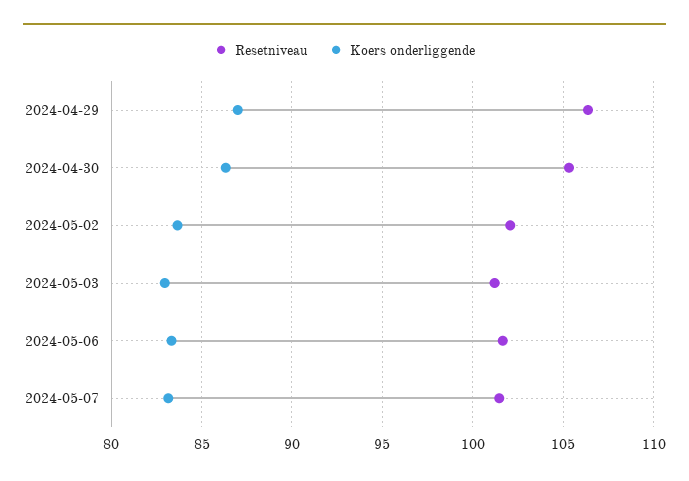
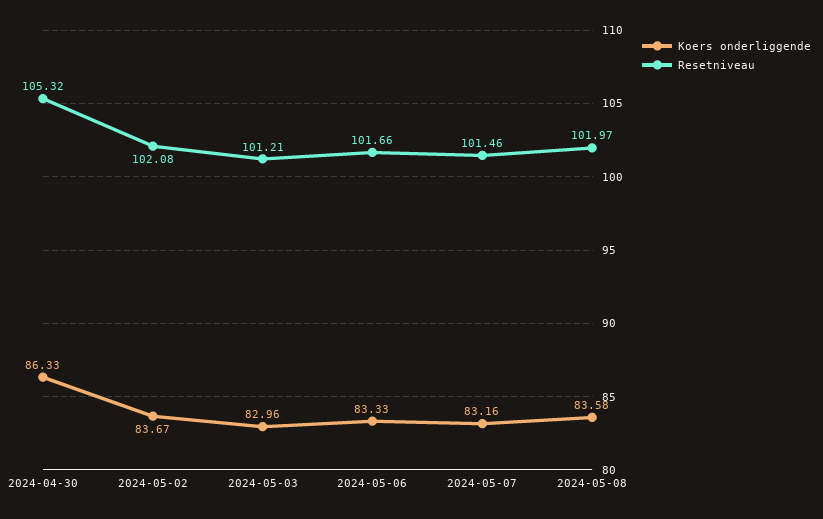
Resetniveau, 2024-04-29: 106.5 -> none
Koers onderliggende, 2024-04-29: 87 -> none
Koers onderliggende, 2024-05-08: none -> 83.58
Resetniveau, 2024-05-08: none -> 101.97

